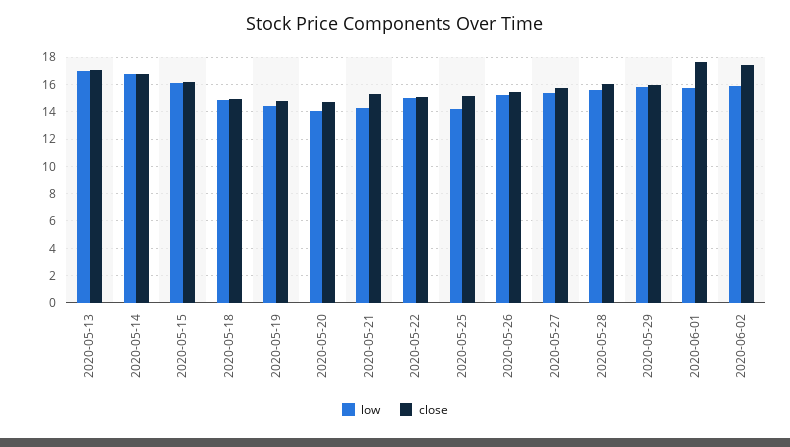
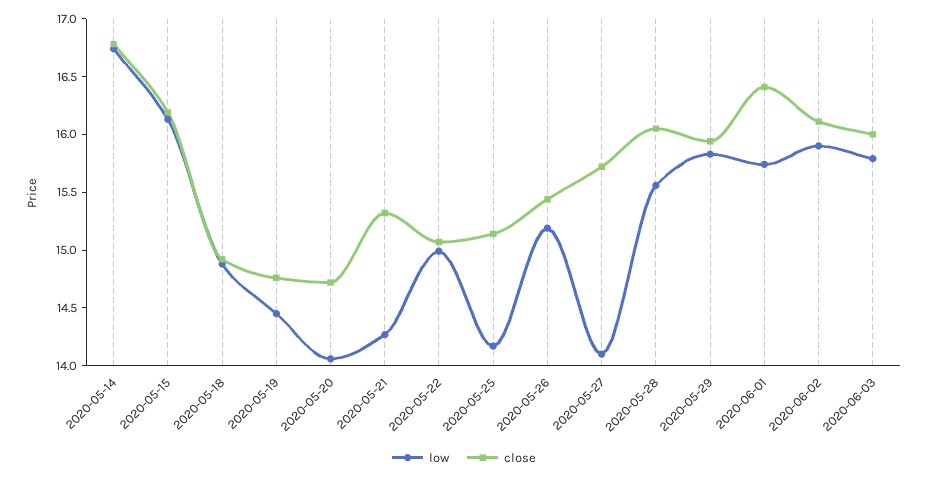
low, 2020-05-13: 17 -> none
close, 2020-05-13: 17 -> none
low, 2020-05-27: 15.5 -> 14.1
close, 2020-06-01: 17.5 -> 16.4
close, 2020-06-02: 17.5 -> 16.1
low, 2020-06-03: none -> 15.8
close, 2020-06-03: none -> 16

